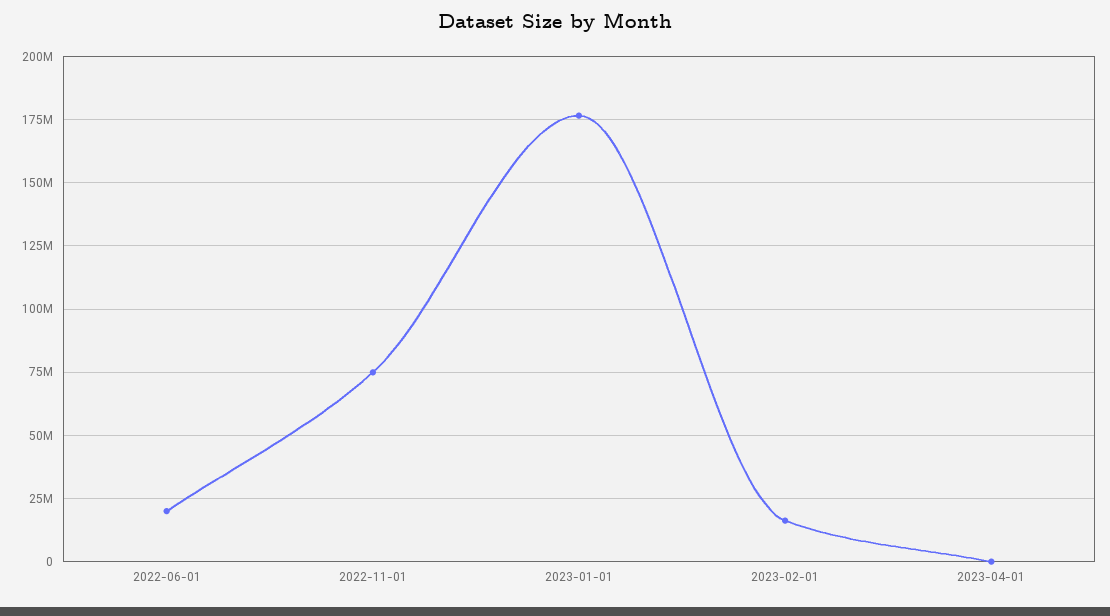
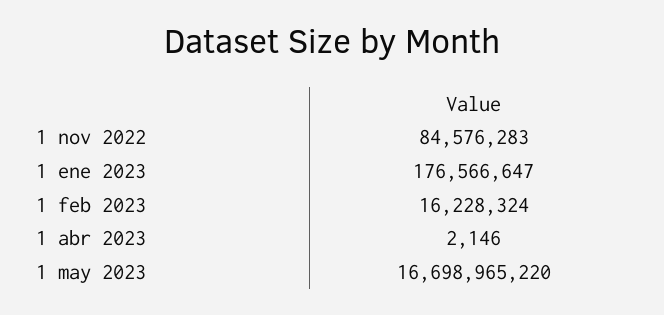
2022-06-01: 20000000 -> none
2022-11-01: 75000000 -> 84576283
1 may 2023: none -> 16698965220

